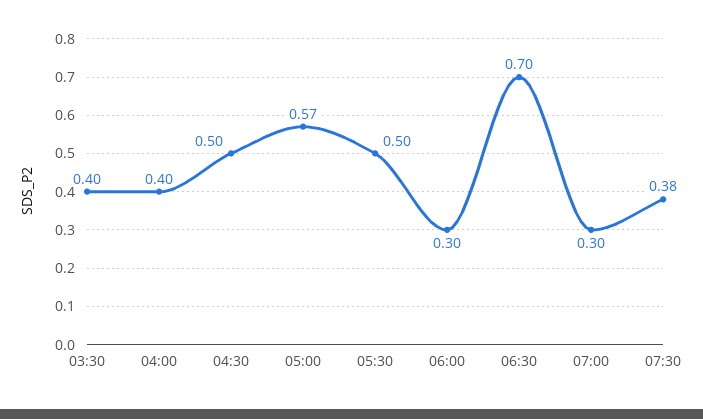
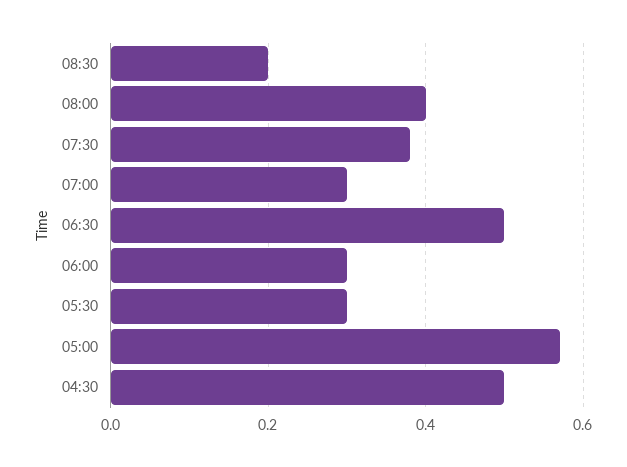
03:30: 0.4 -> none
04:00: 0.4 -> none
05:30: 0.5 -> 0.3
06:30: 0.7 -> 0.5
08:30: none -> 0.2
08:00: none -> 0.4

